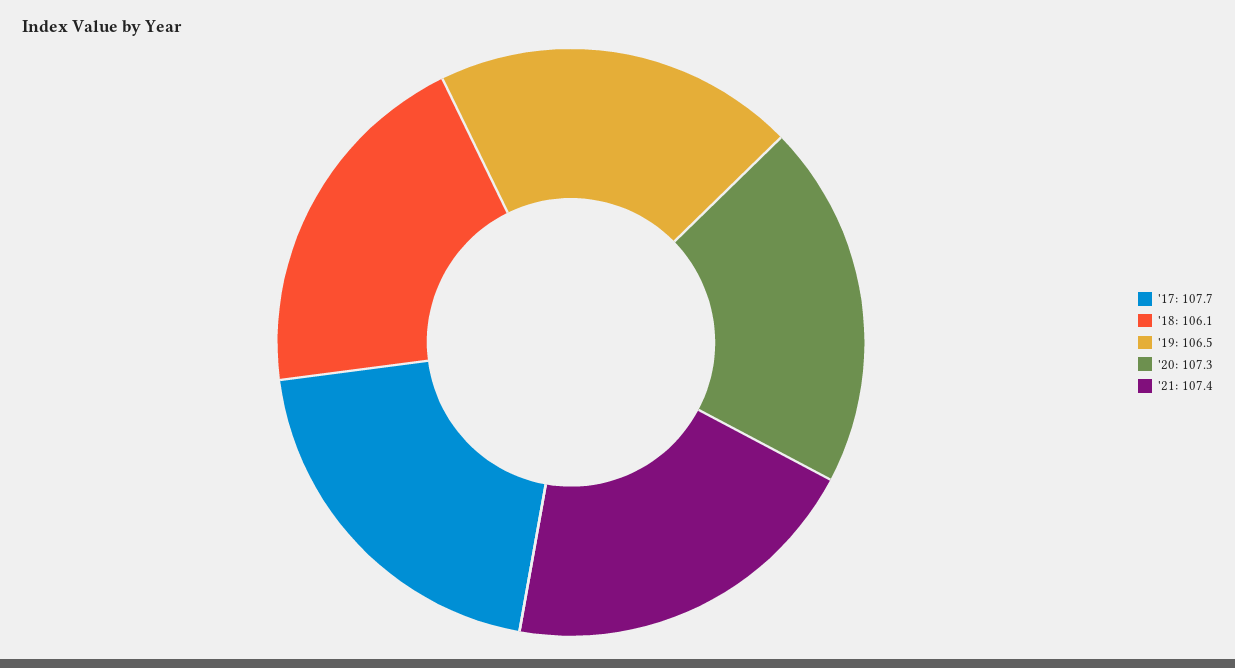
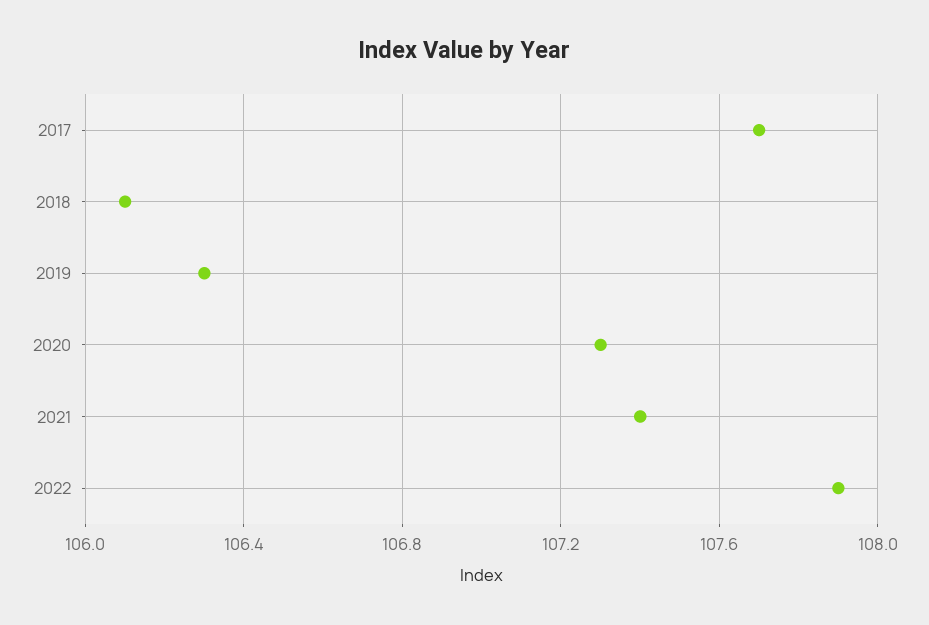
'19: 106.5 -> 106.3
2022: none -> 107.9

